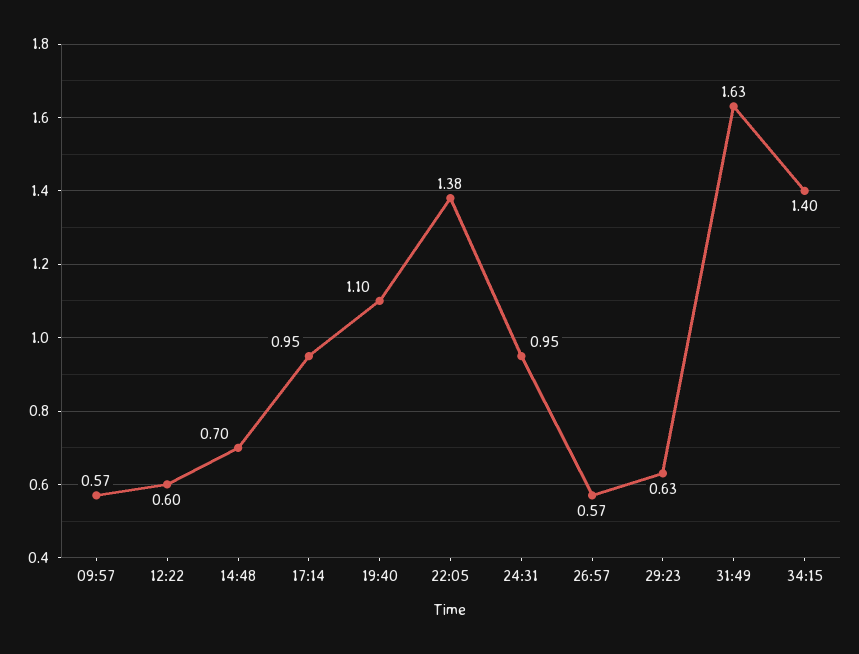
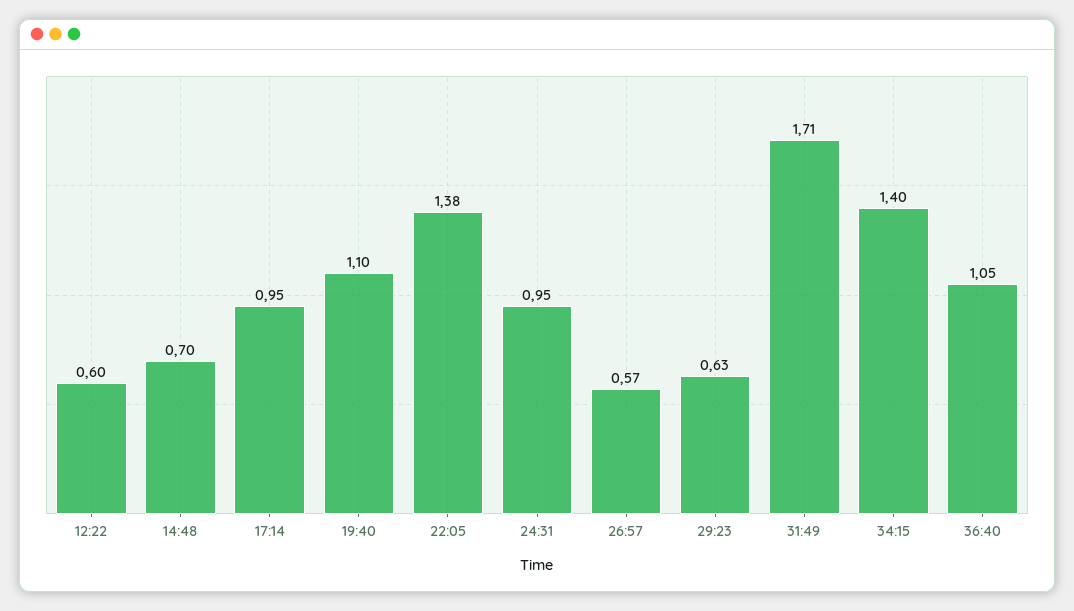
09:57: 0.57 -> none
31:49: 1.63 -> 1.71
36:40: none -> 1.05

